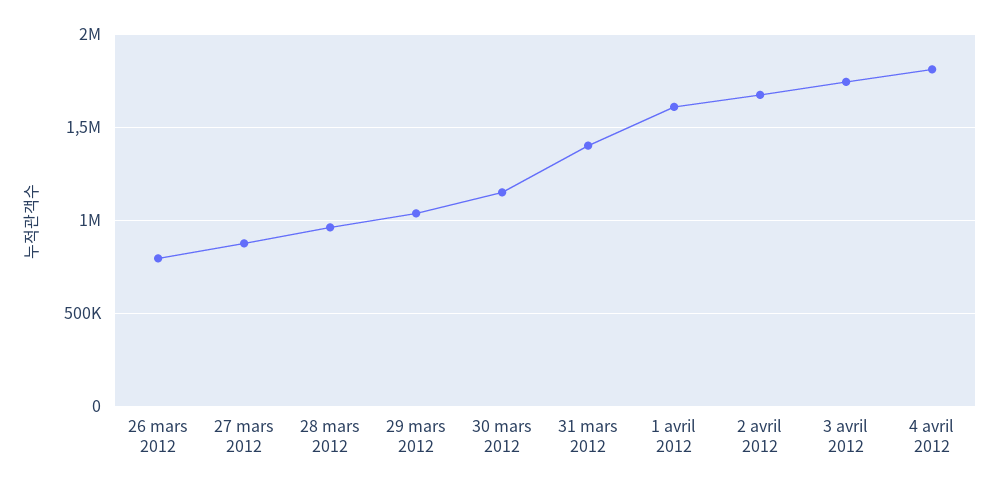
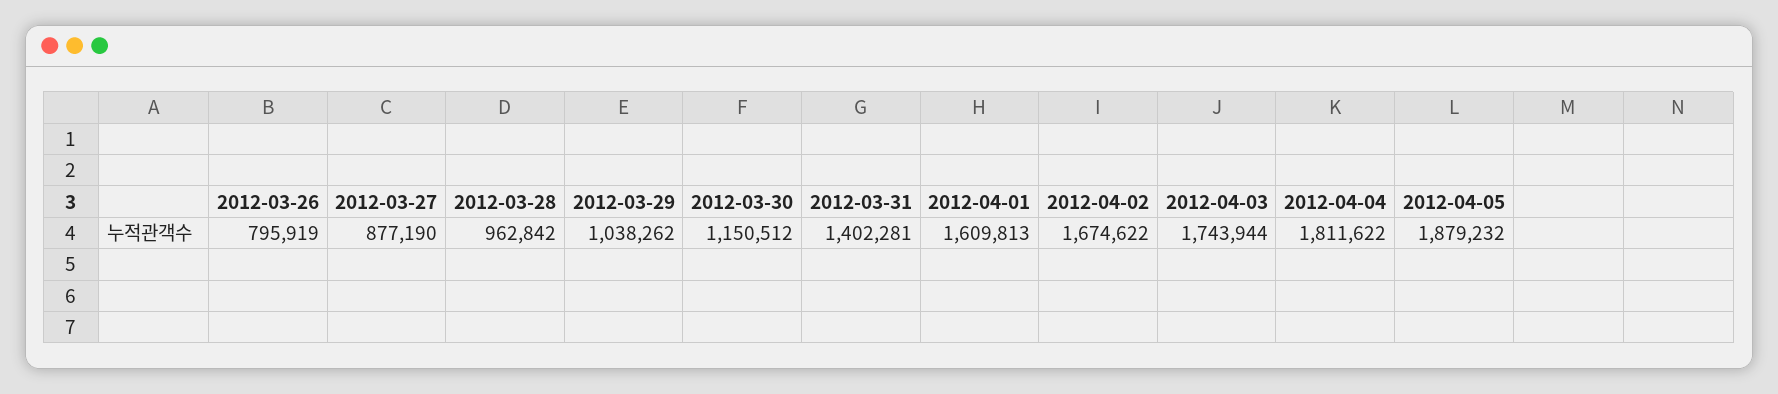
2012-04-05: none -> 1879232

